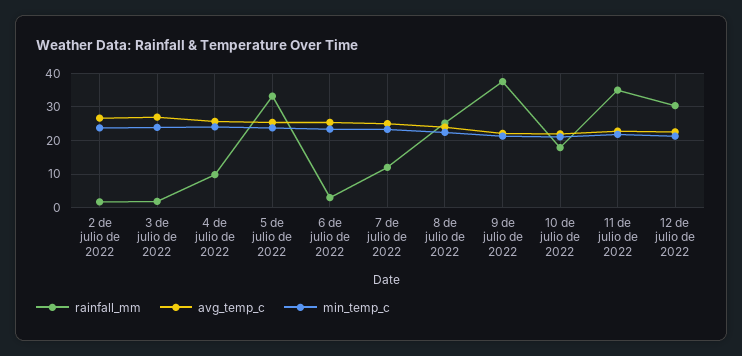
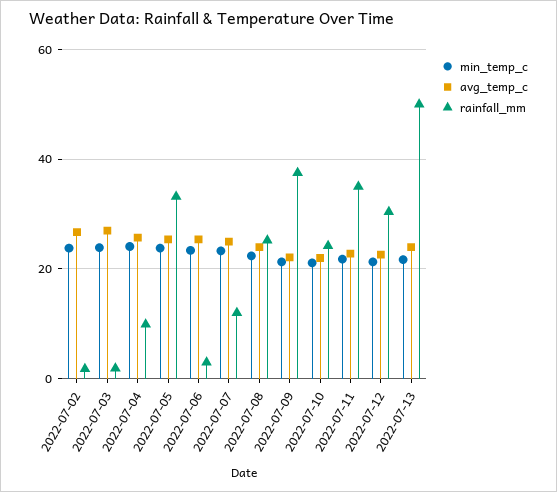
rainfall_mm, 10 de julio de 2022: 18 -> 24
min_temp_c, 2022-07-13: none -> 22
avg_temp_c, 2022-07-13: none -> 24
rainfall_mm, 2022-07-13: none -> 50

